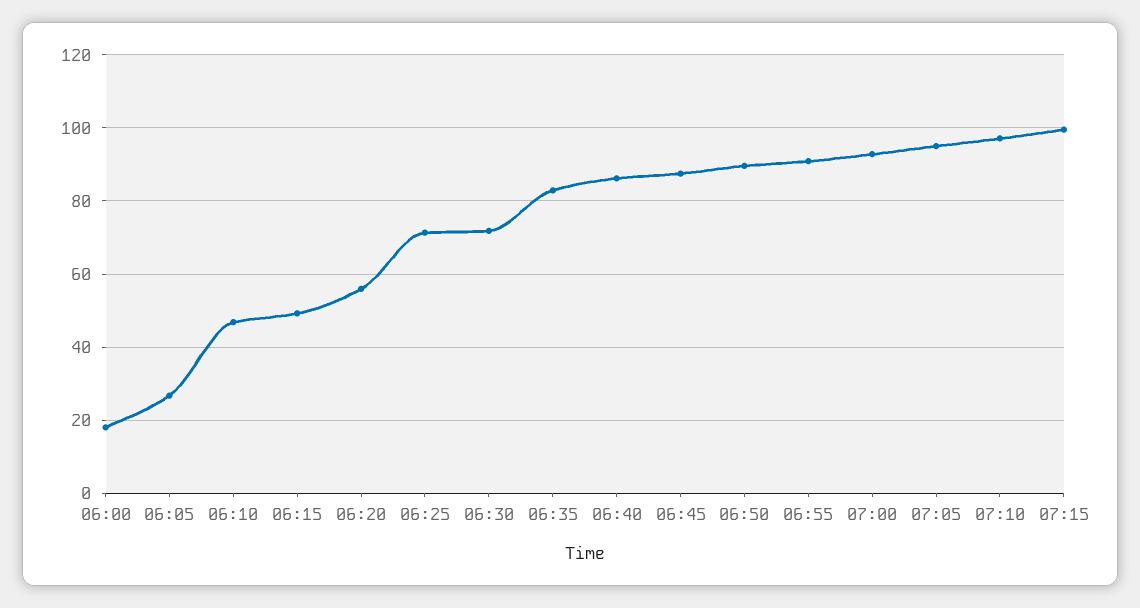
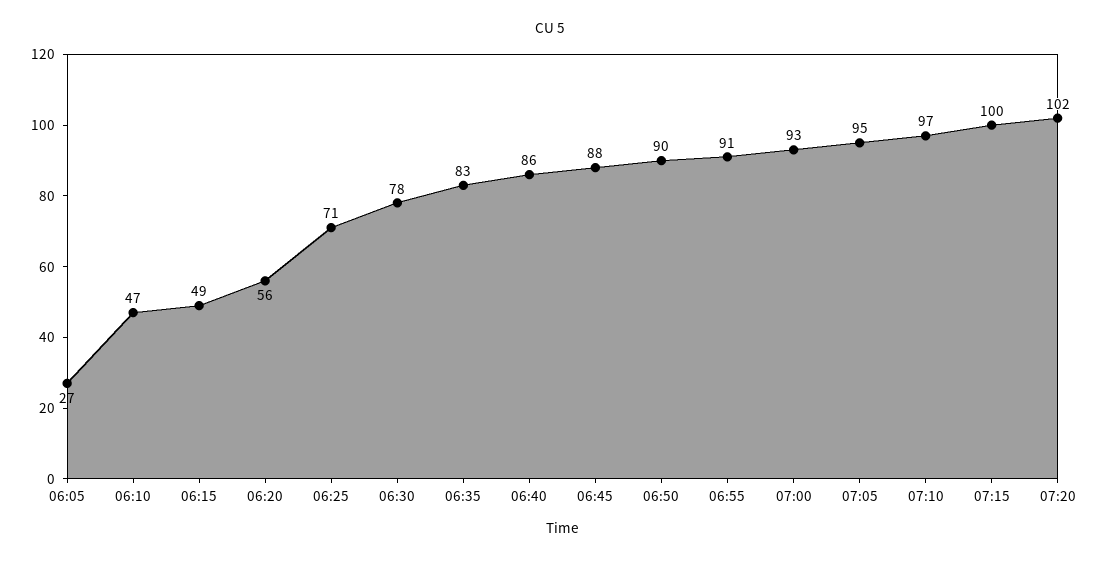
06:00: 18 -> none
06:30: 72 -> 78
07:20: none -> 102

